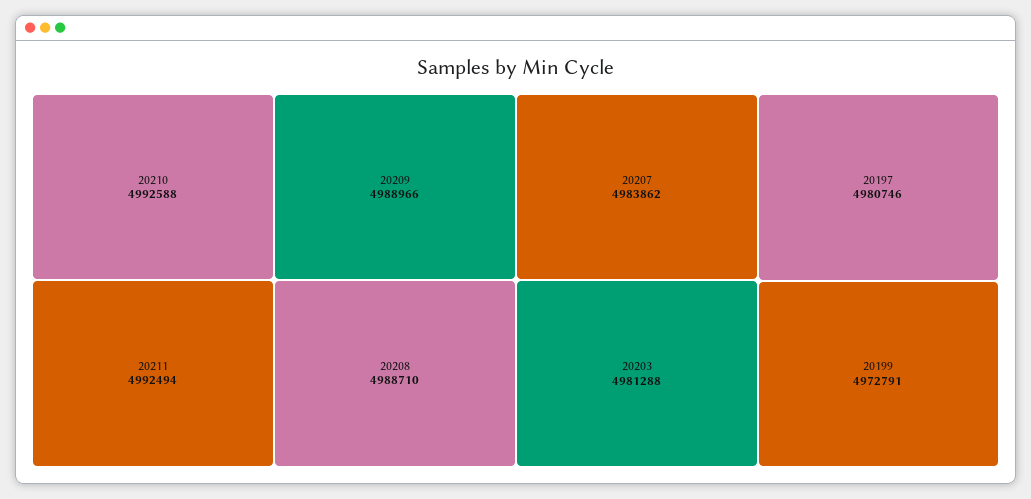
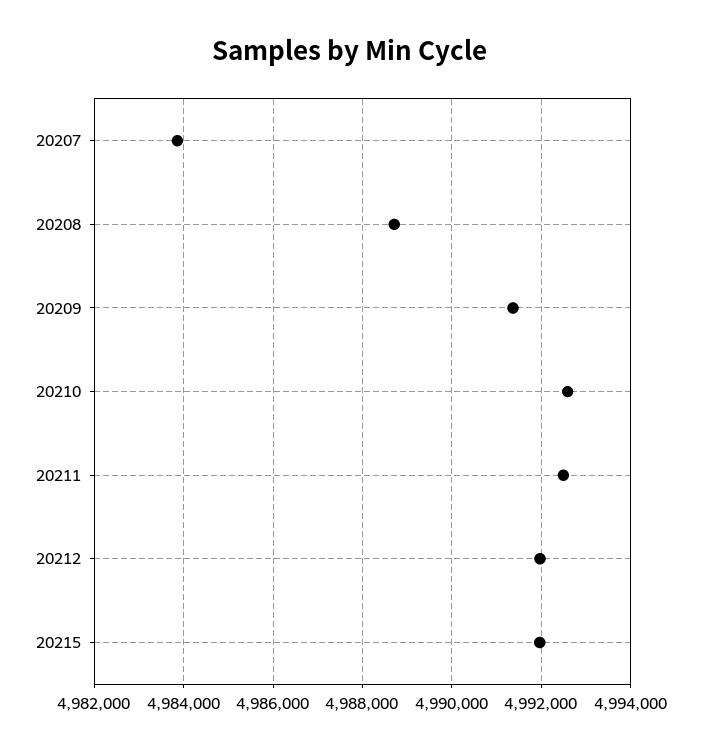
20209: 4988966 -> 4991400
20203: 4981288 -> none
20197: 4980746 -> none
20199: 4972791 -> none
20212: none -> 4992000
20215: none -> 4992000

